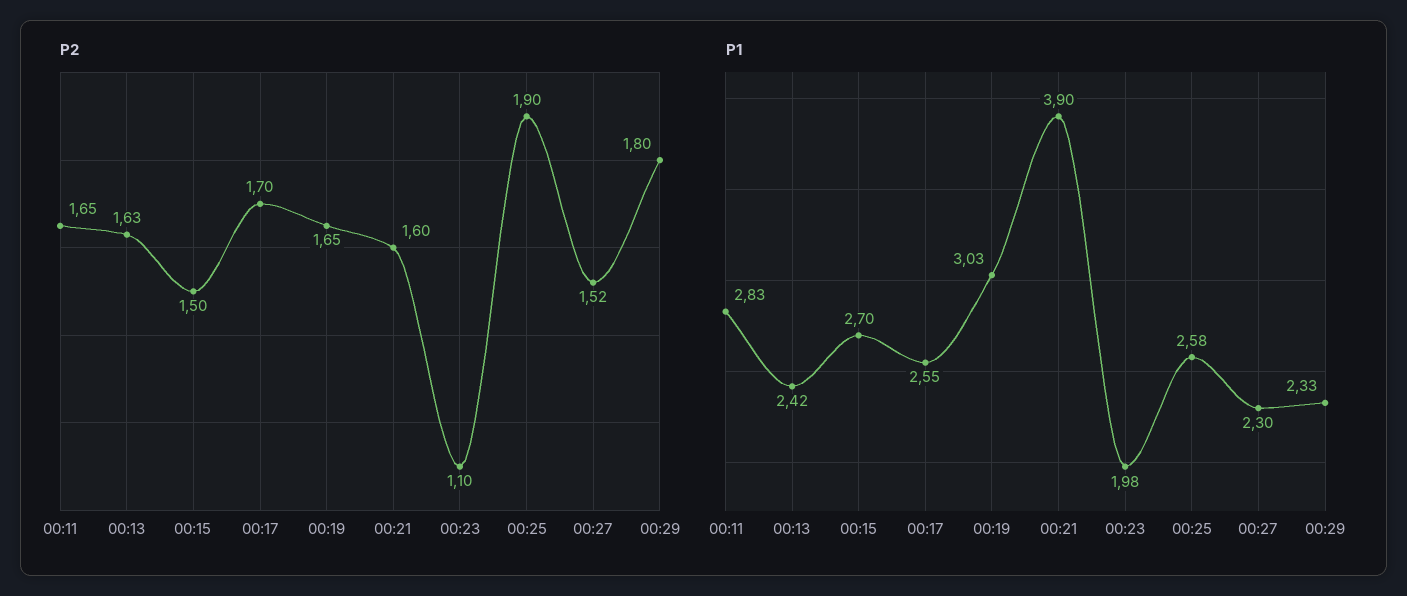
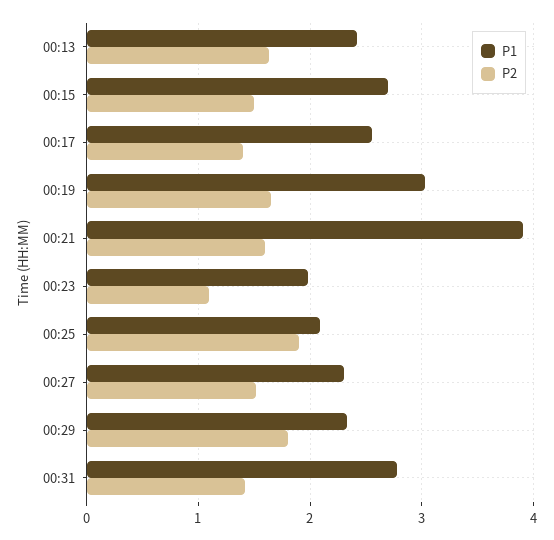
P2, 00:11: 1.65 -> none
P2, 00:17: 1.7 -> 1.4
P1, 00:11: 2.83 -> none
P1, 00:25: 2.58 -> 2.1
P1, 00:31: none -> 2.8
P2, 00:31: none -> 1.4

